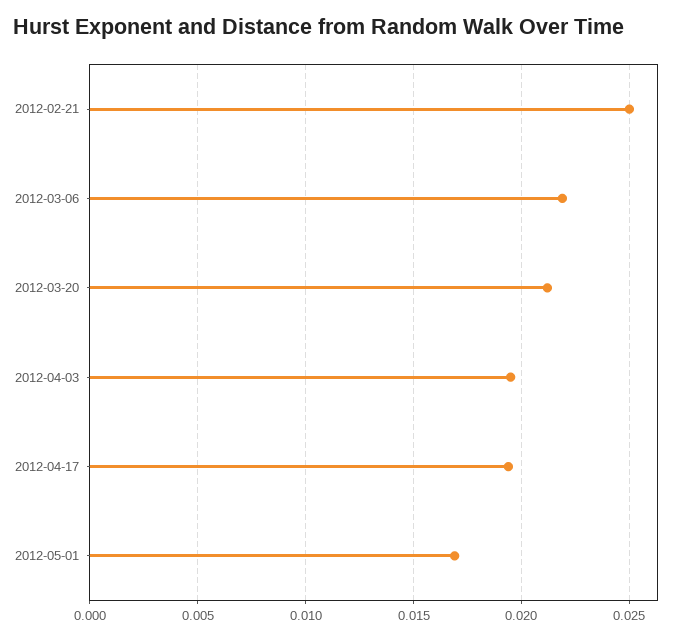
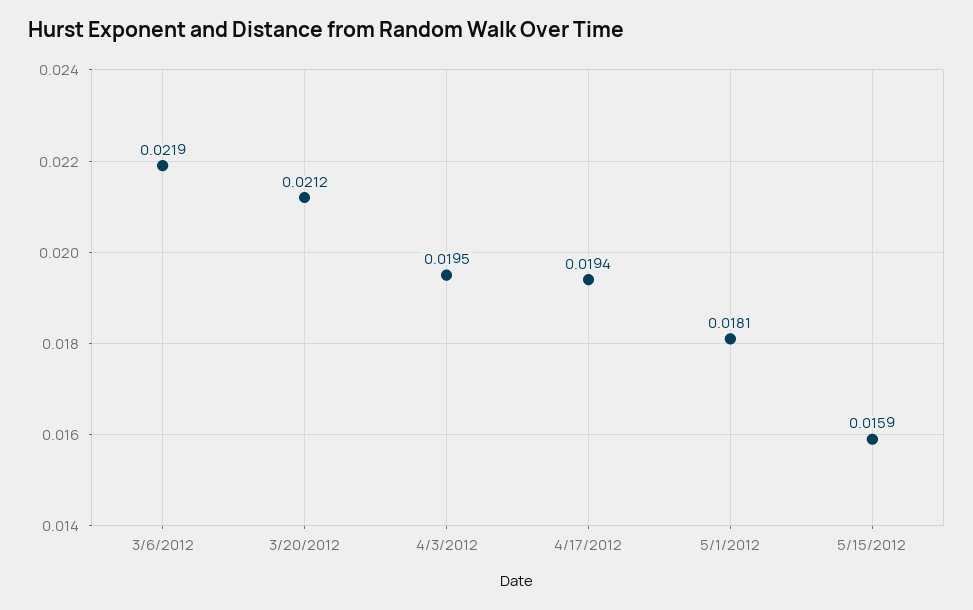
2012-02-21: 0.025 -> none
2012-05-01: 0.017 -> 0.0181
5/15/2012: none -> 0.0159

